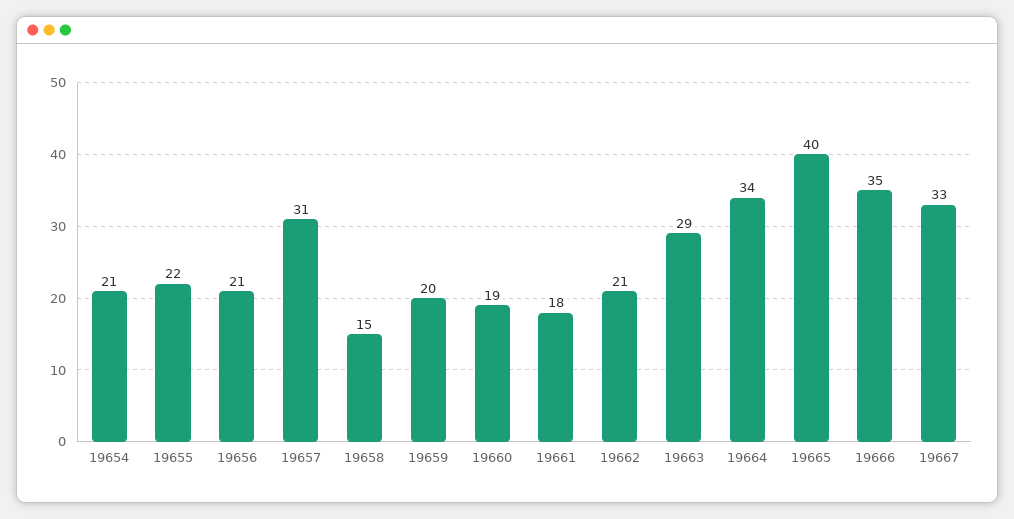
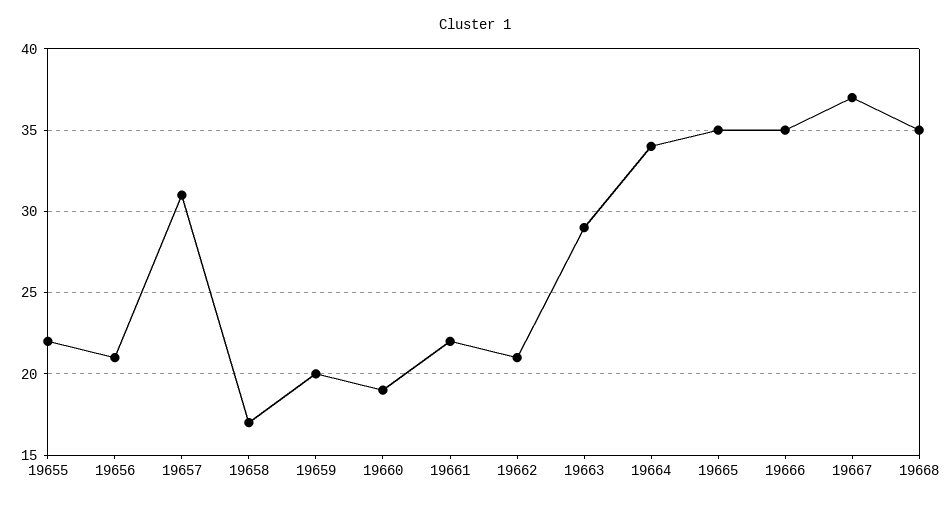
19654: 21 -> none
19658: 15 -> 17
19661: 18 -> 22
19665: 40 -> 35
19667: 33 -> 37
19668: none -> 35

